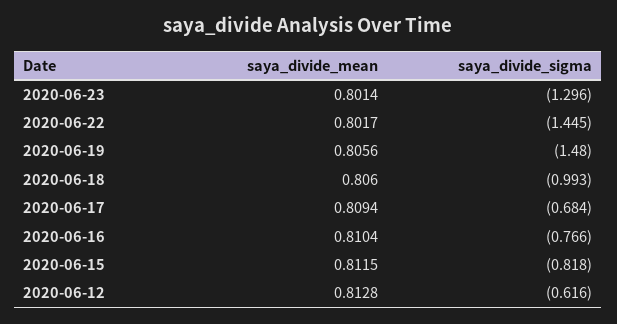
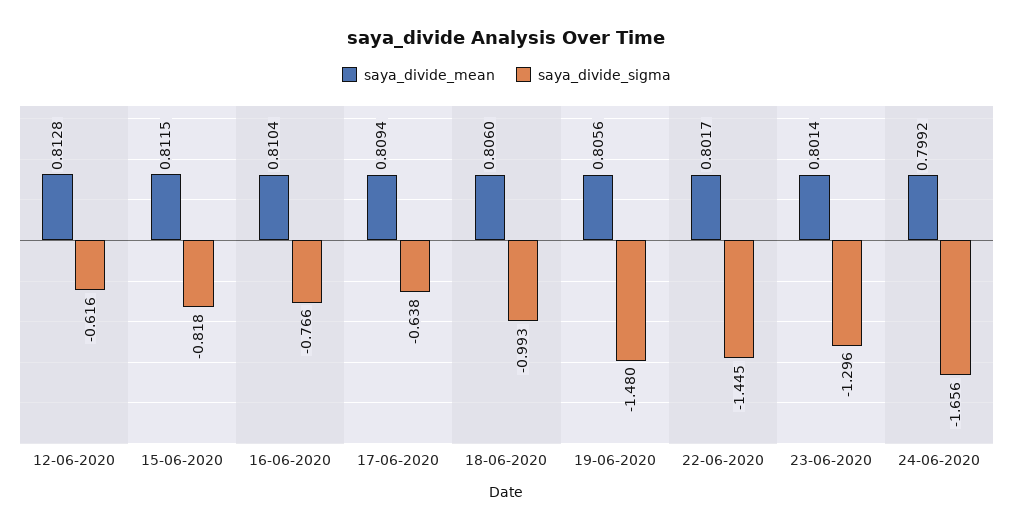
saya_divide_sigma, 2020-06-17: -0.684 -> -0.638
saya_divide_mean, 24-06-2020: none -> 0.7992
saya_divide_sigma, 24-06-2020: none -> -1.656

